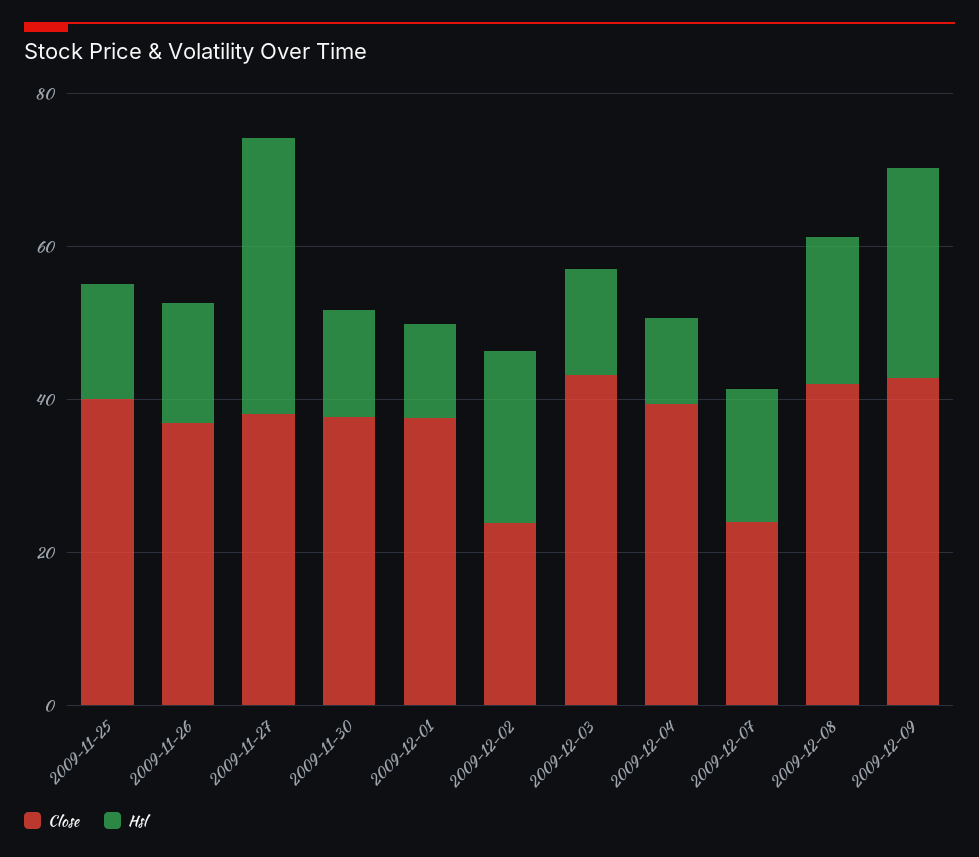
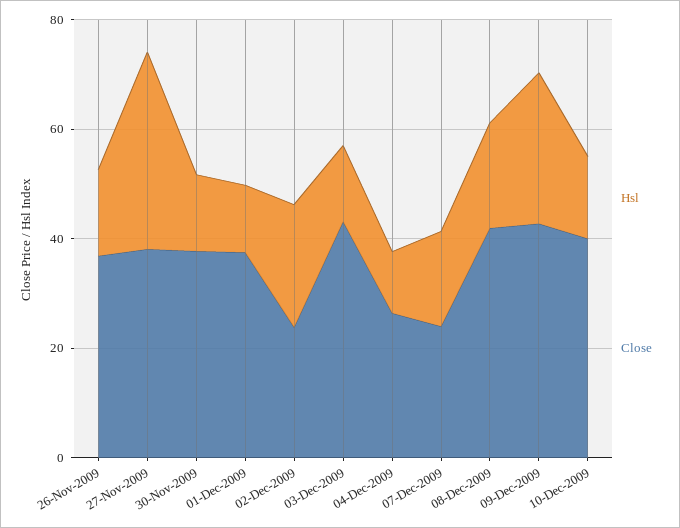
Close, 2009-11-25: 40 -> none
Hsl, 2009-11-25: 15 -> none
Close, 2009-12-04: 40 -> 25
Hsl, 10-Dec-2009: none -> 15
Close, 10-Dec-2009: none -> 40

